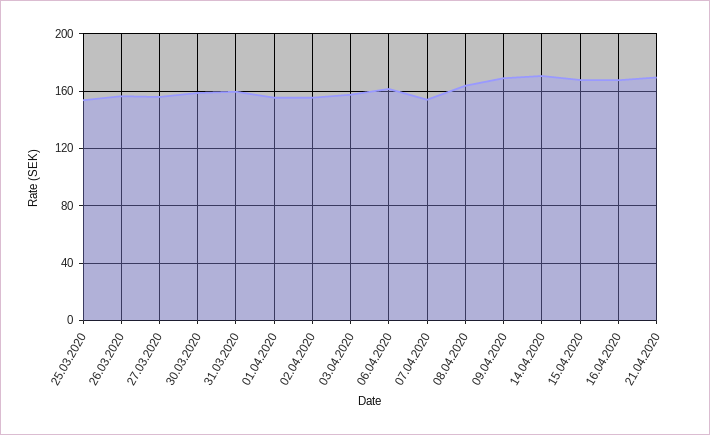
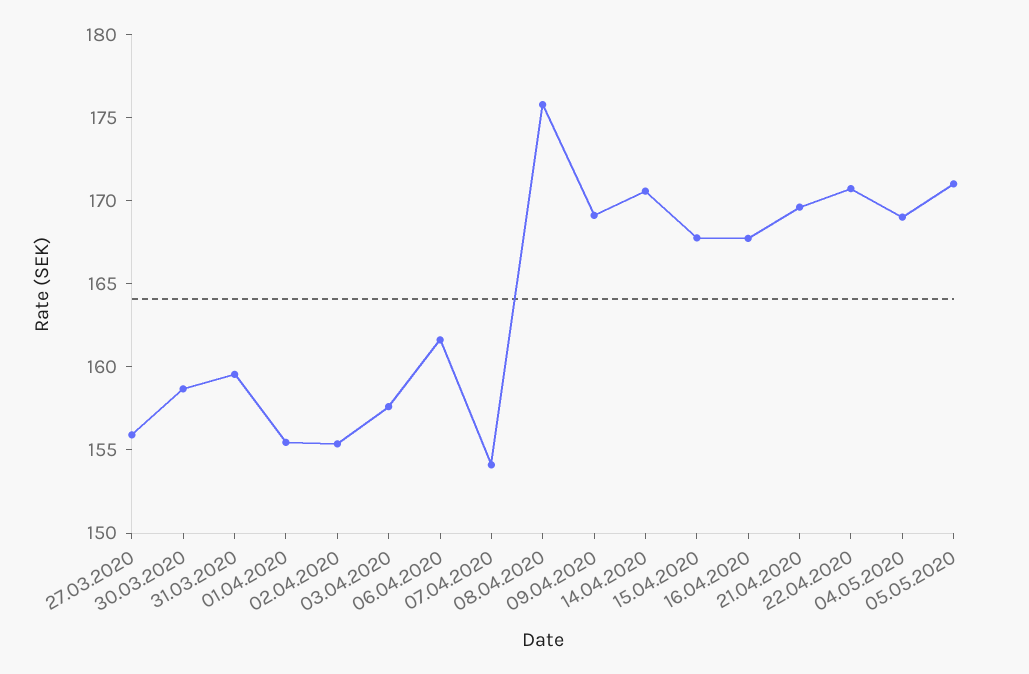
25.03.2020: 155 -> none
26.03.2020: 155 -> none
08.04.2020: 165 -> 176
22.04.2020: none -> 171
04.05.2020: none -> 169
05.05.2020: none -> 171

